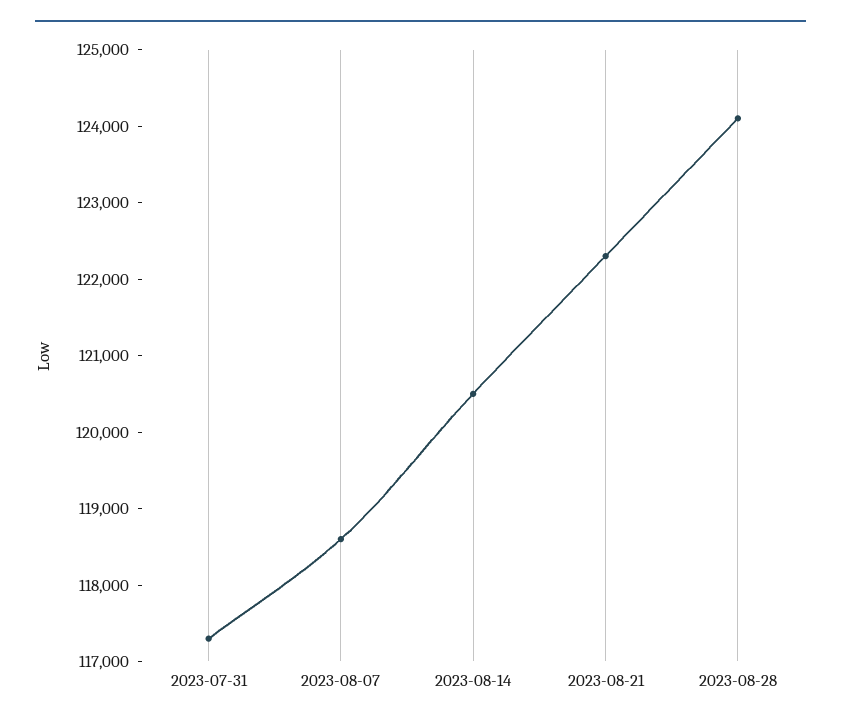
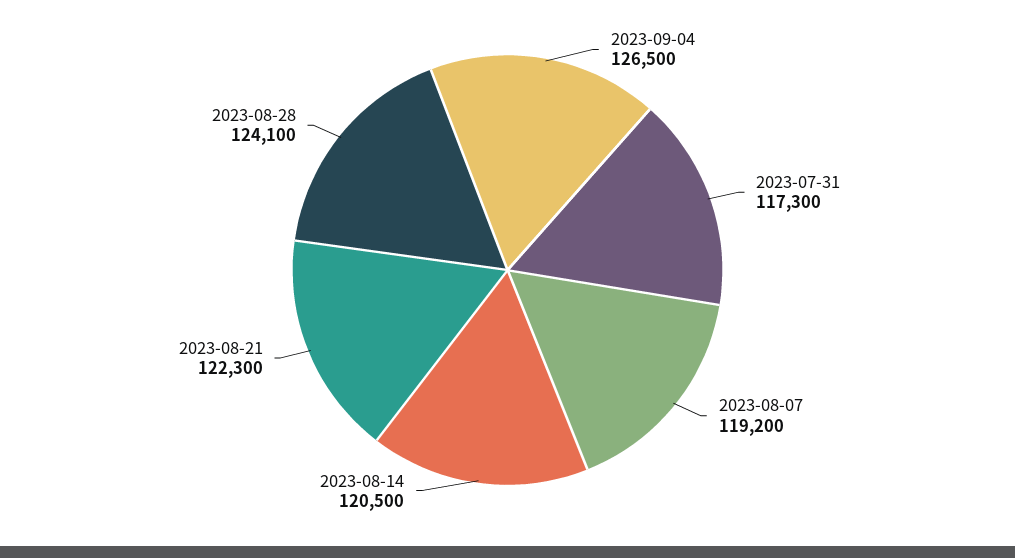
2023-08-07: 118600 -> 119200
2023-09-04: none -> 126500

